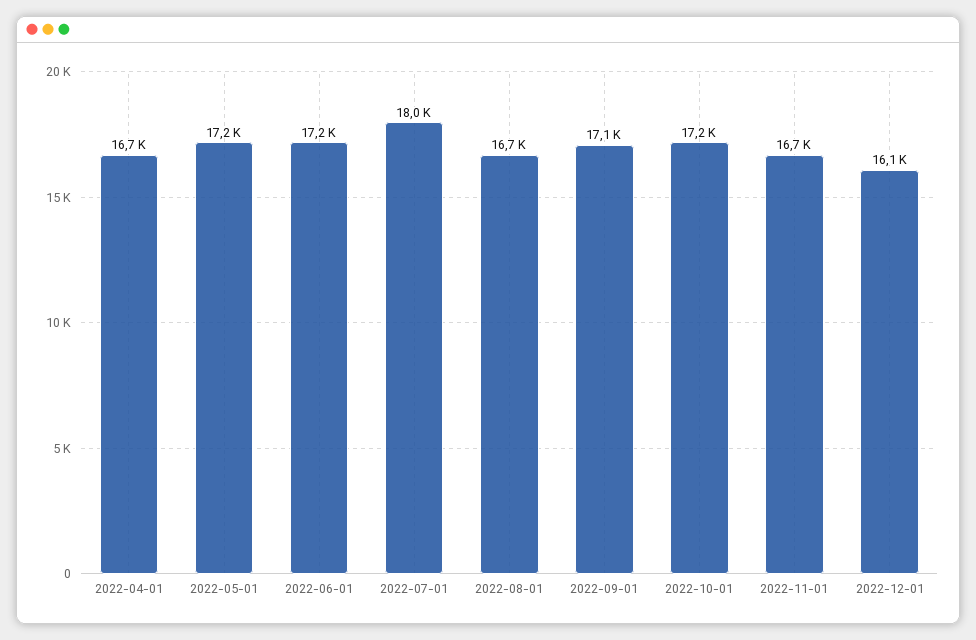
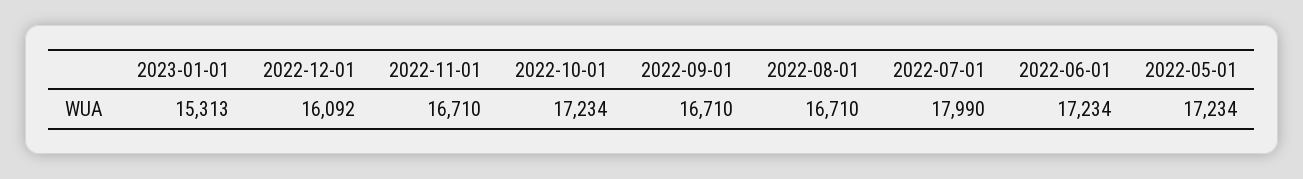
2022-04-01: 16700 -> none
2022-09-01: 17100 -> 16710
2023-01-01: none -> 15313

